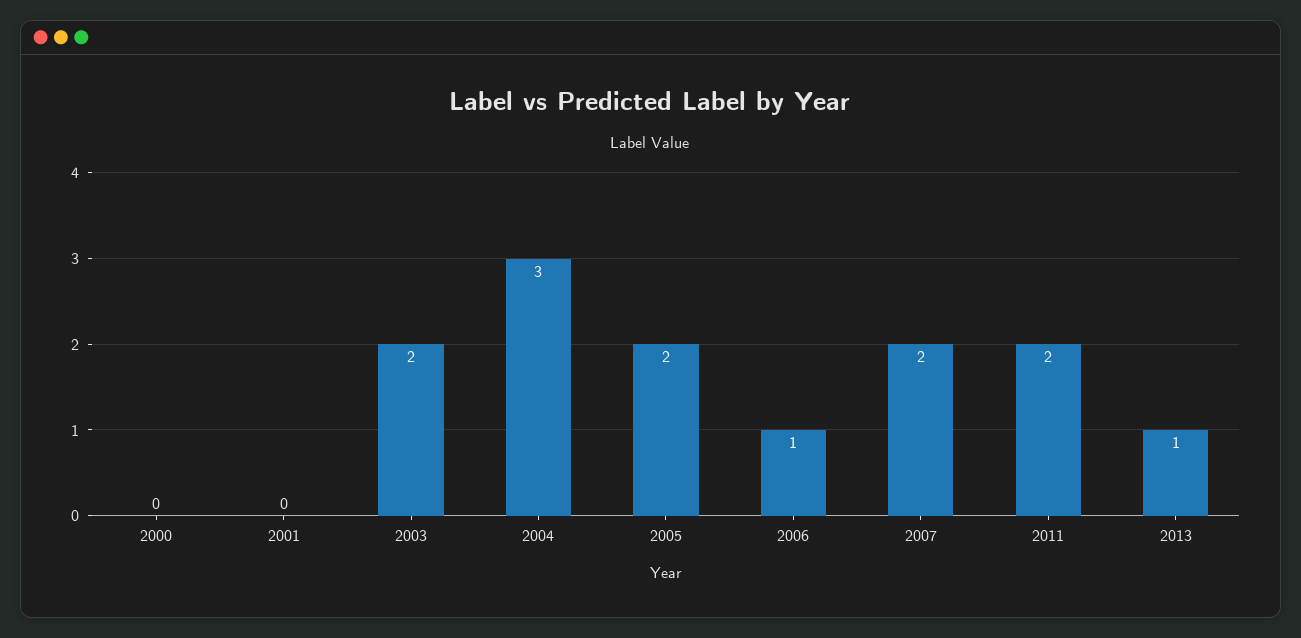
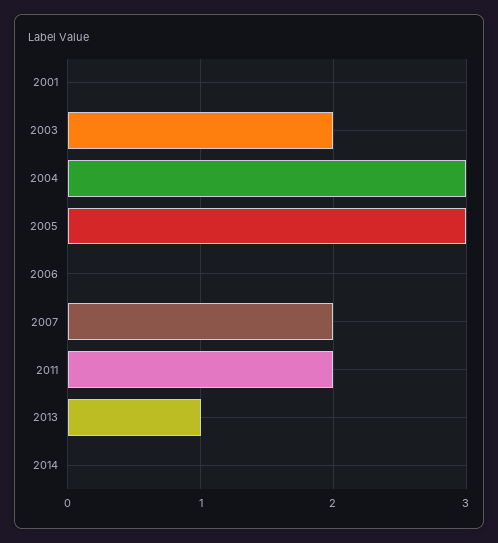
2000: 0 -> none
2005: 2 -> 3
2006: 1 -> 0
2014: none -> 0

